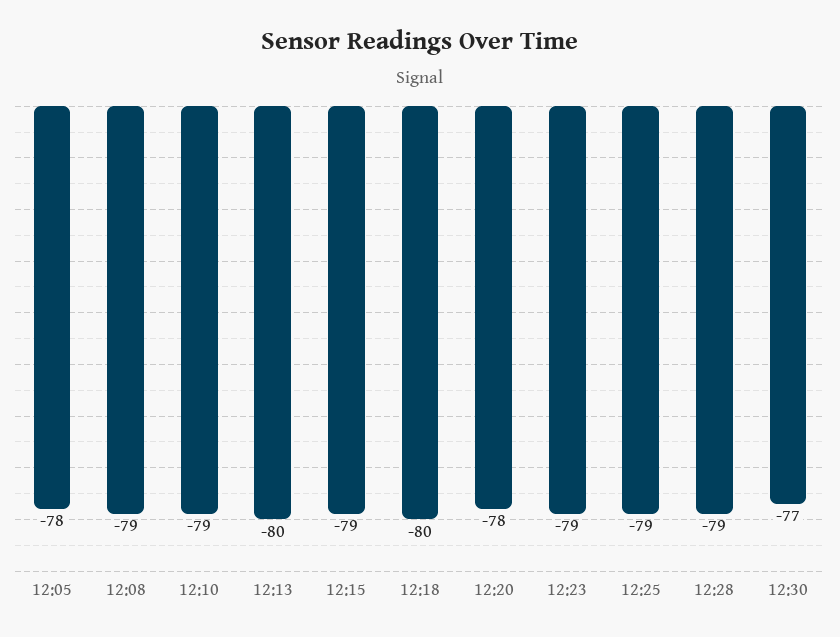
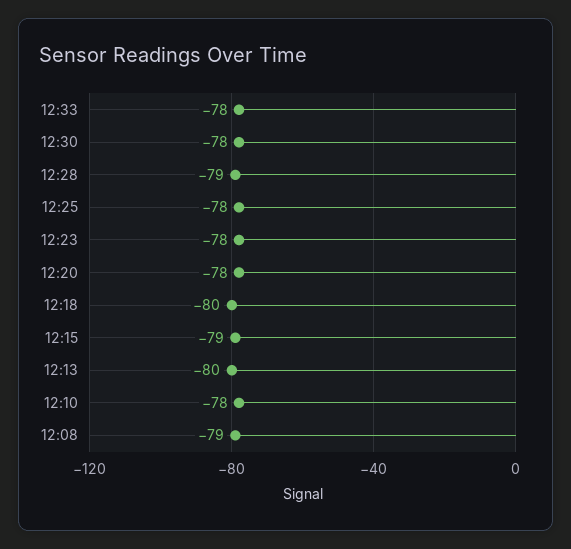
12:05: -78 -> none
12:10: -79 -> -78
12:23: -79 -> -78
12:25: -79 -> -78
12:30: -77 -> -78
12:33: none -> -78

